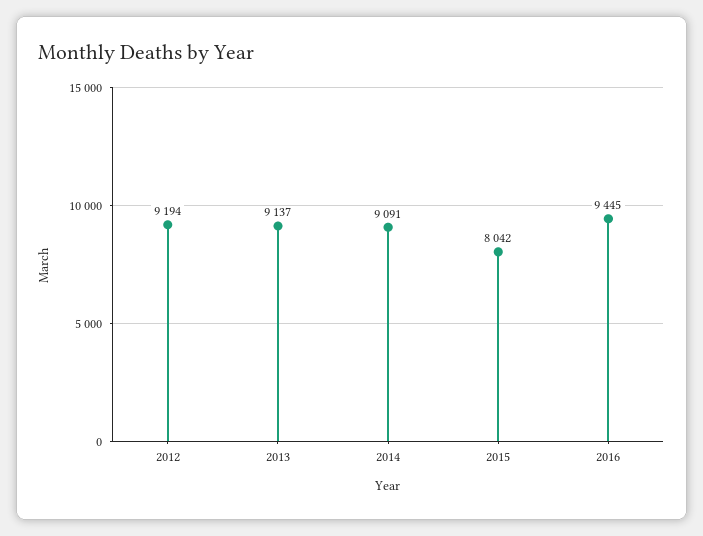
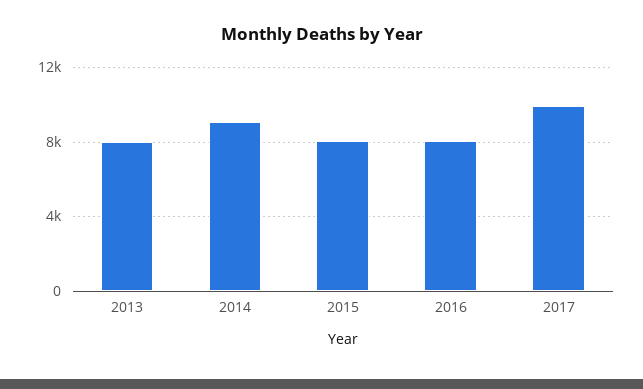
2012: 9194 -> none
2013: 9137 -> 8000
2016: 9445 -> 8000
2017: none -> 10000

